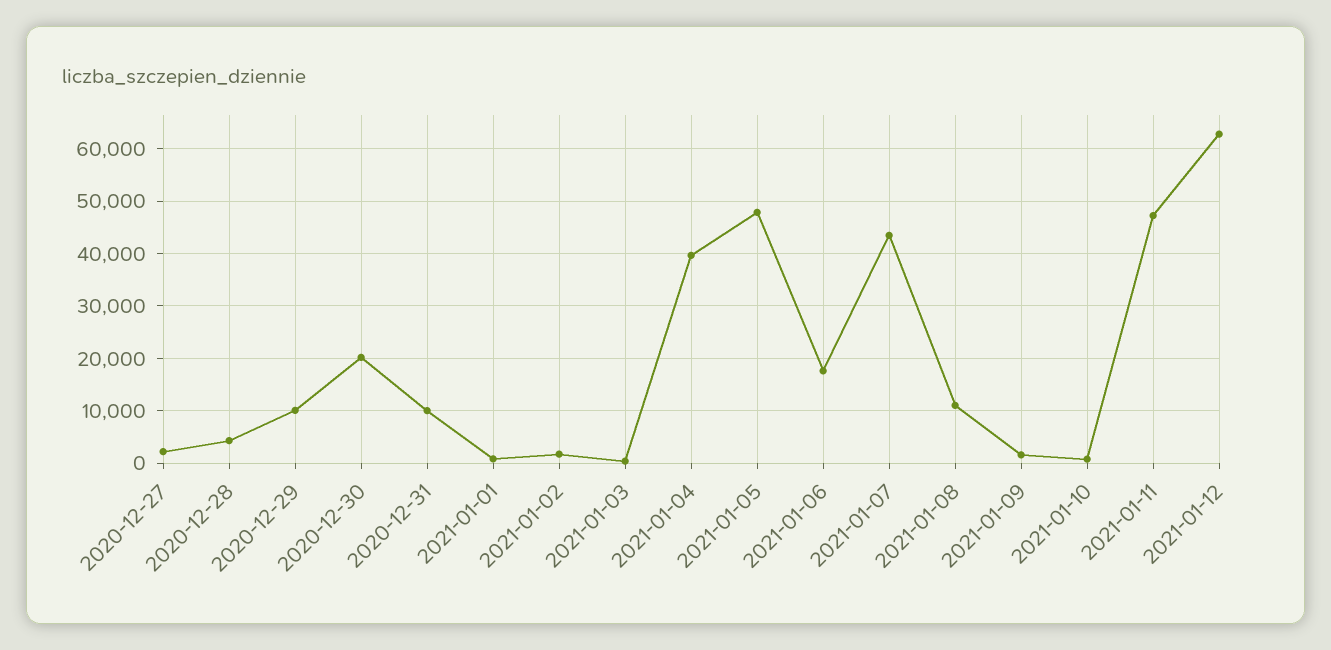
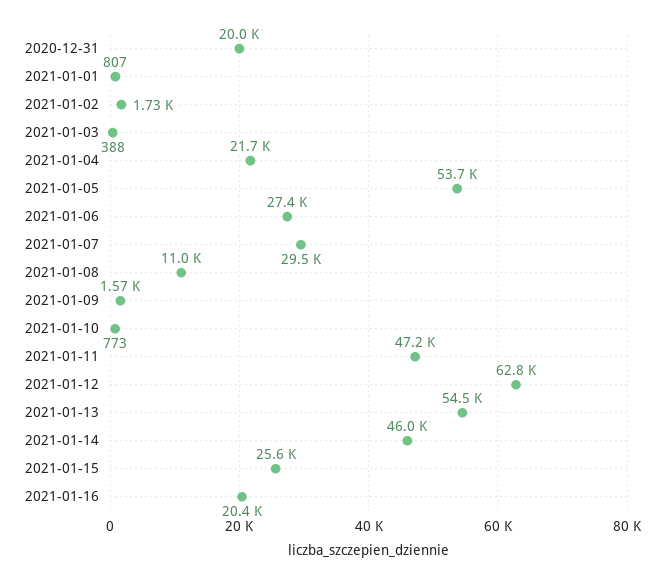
2020-12-27: 2000 -> none
2020-12-28: 4000 -> none
2020-12-29: 10000 -> none
2020-12-30: 20000 -> none
2020-12-31: 10000 -> 20000
2021-01-04: 40000 -> 21700
2021-01-05: 48000 -> 53700
2021-01-06: 18000 -> 27400
2021-01-07: 44000 -> 29500
2021-01-13: none -> 54500
2021-01-14: none -> 46000
2021-01-15: none -> 25600
2021-01-16: none -> 20400

